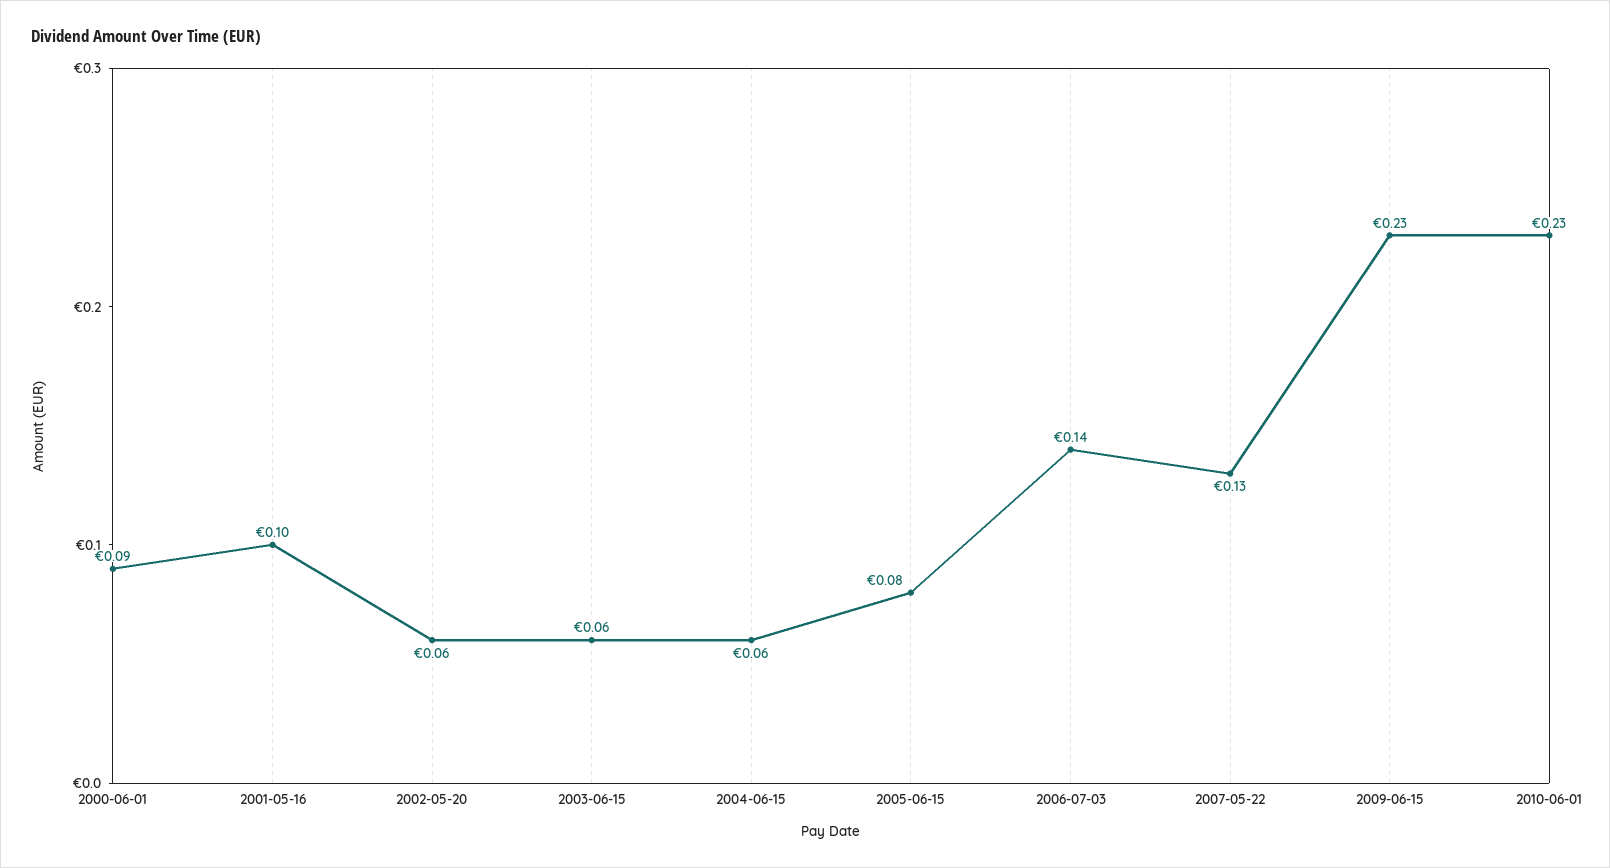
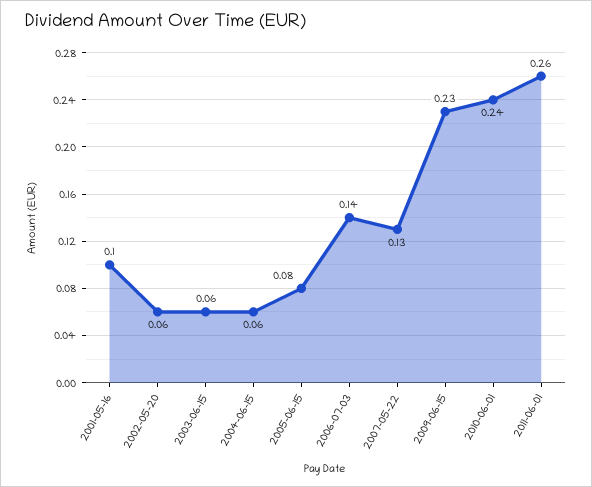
2000-06-01: 0.09 -> none
2010-06-01: 0.23 -> 0.24
2011-06-01: none -> 0.26

